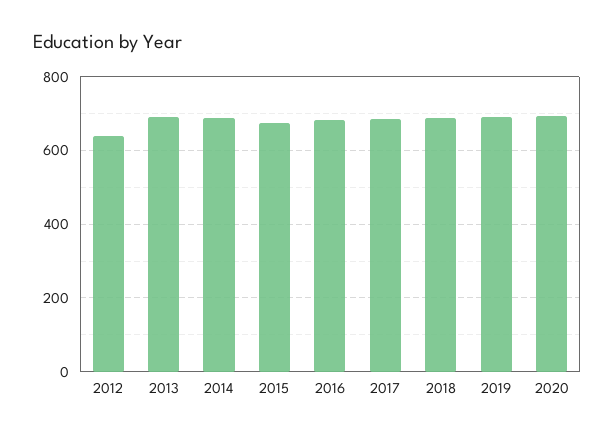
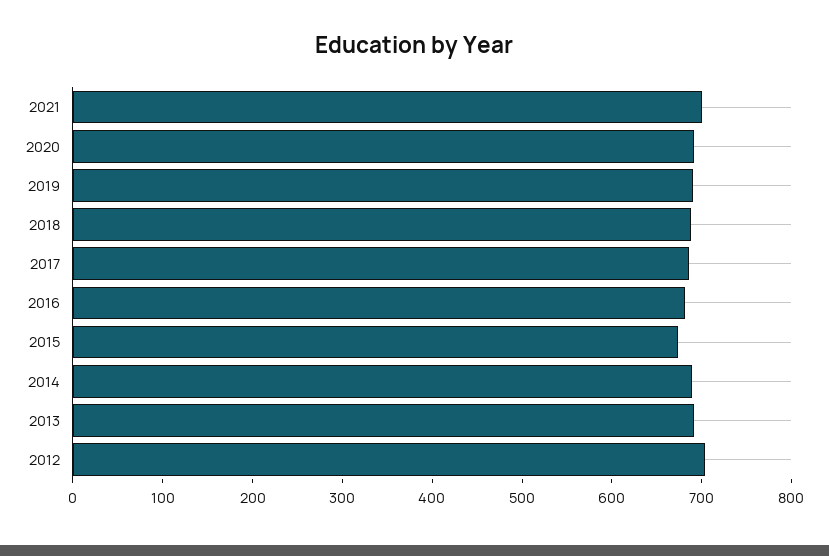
2012: 640 -> 700
2021: none -> 700

